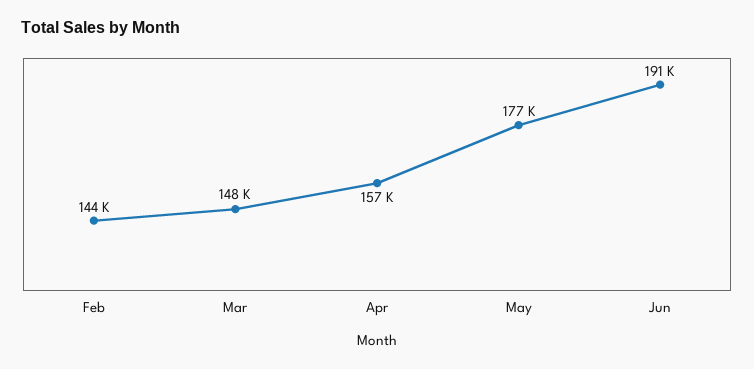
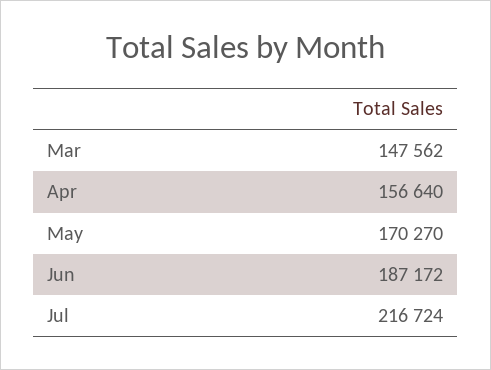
Feb: 144000 -> none
May: 177000 -> 170270
Jun: 191000 -> 187172
Jul: none -> 216724

